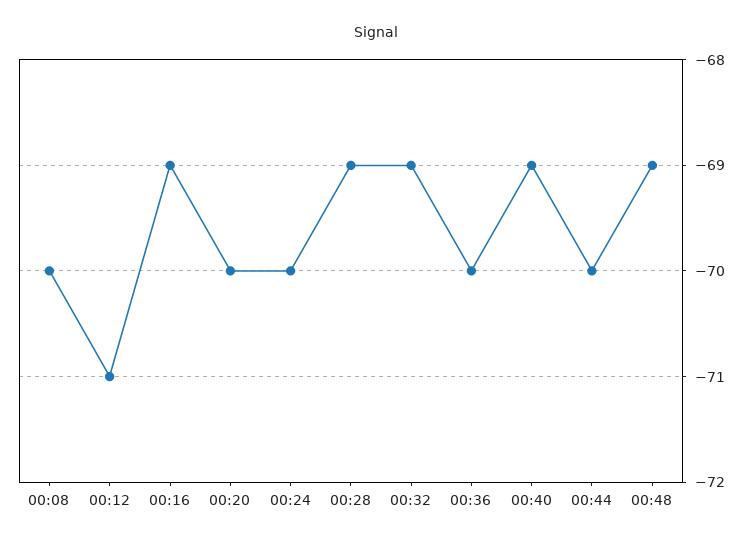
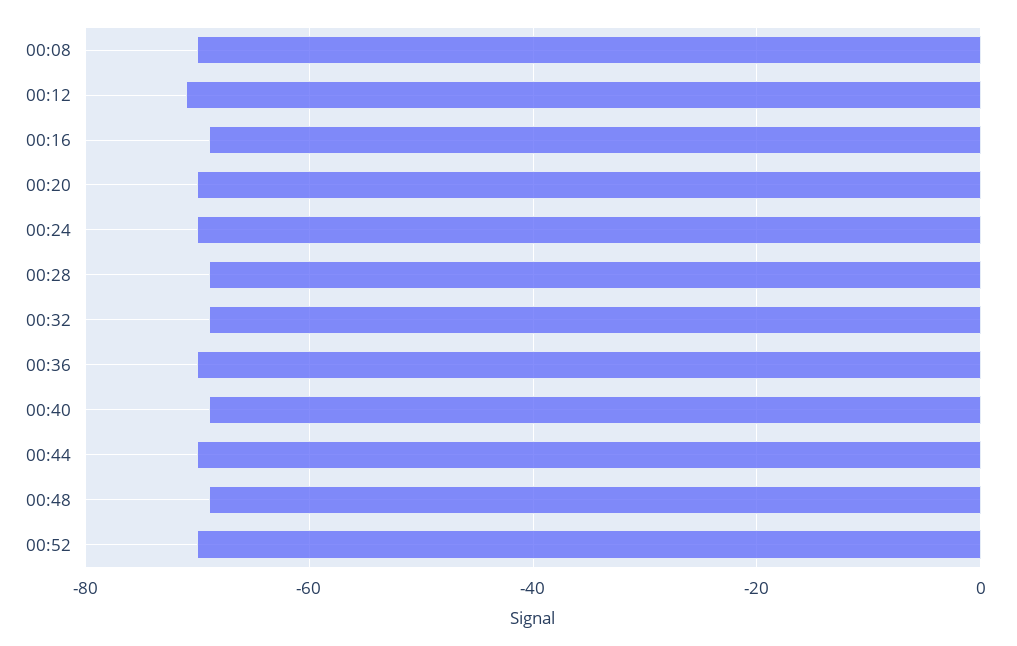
00:52: none -> -70

